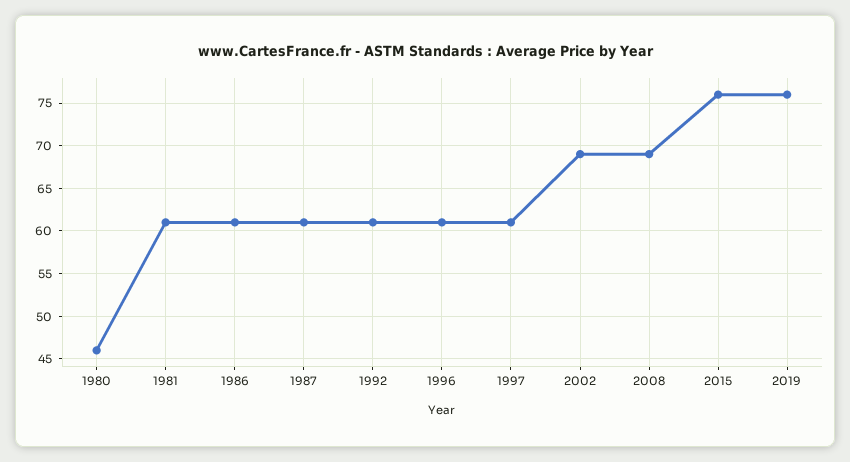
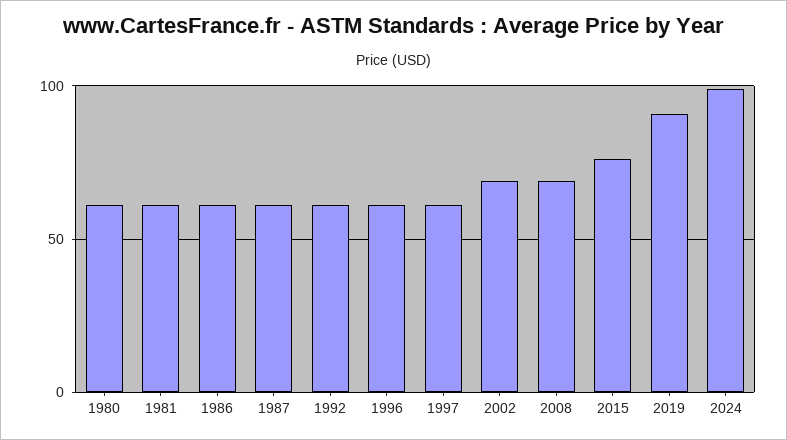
1980: 46 -> 60
2019: 76 -> 90
2024: none -> 100

